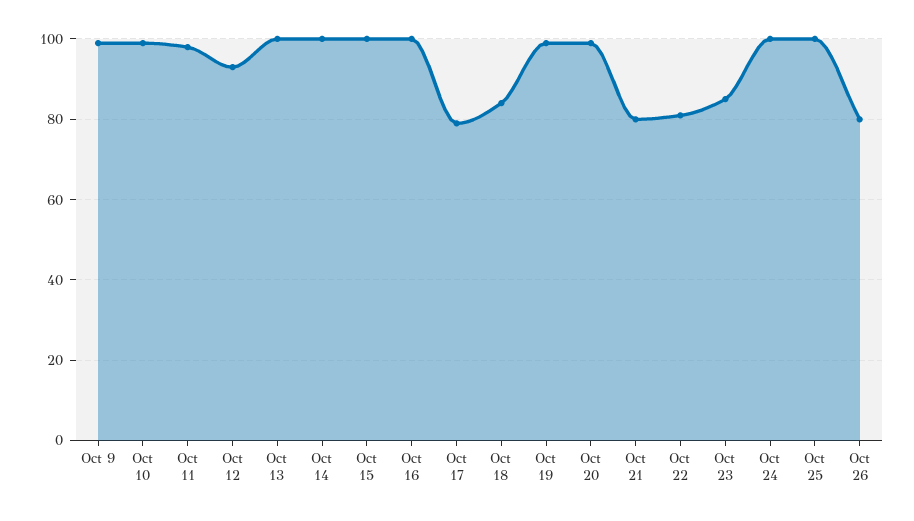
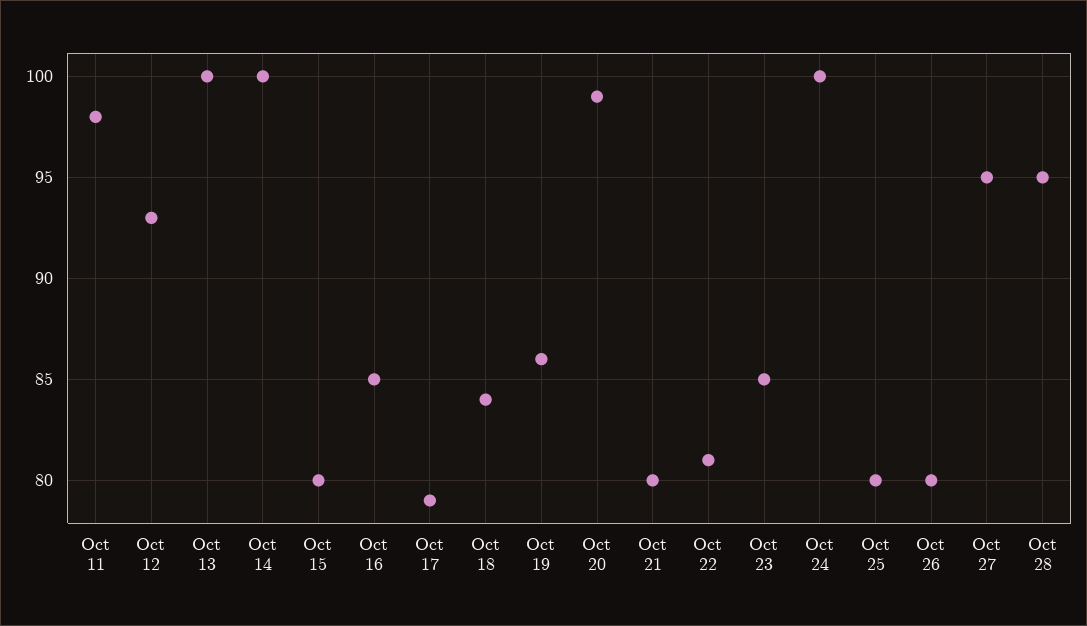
Oct 9: 100 -> none
Oct 10: 100 -> none
Oct 15: 100 -> 80
Oct 16: 100 -> 85
Oct 19: 100 -> 86
Oct 25: 100 -> 80
Oct 27: none -> 95
Oct 28: none -> 95

